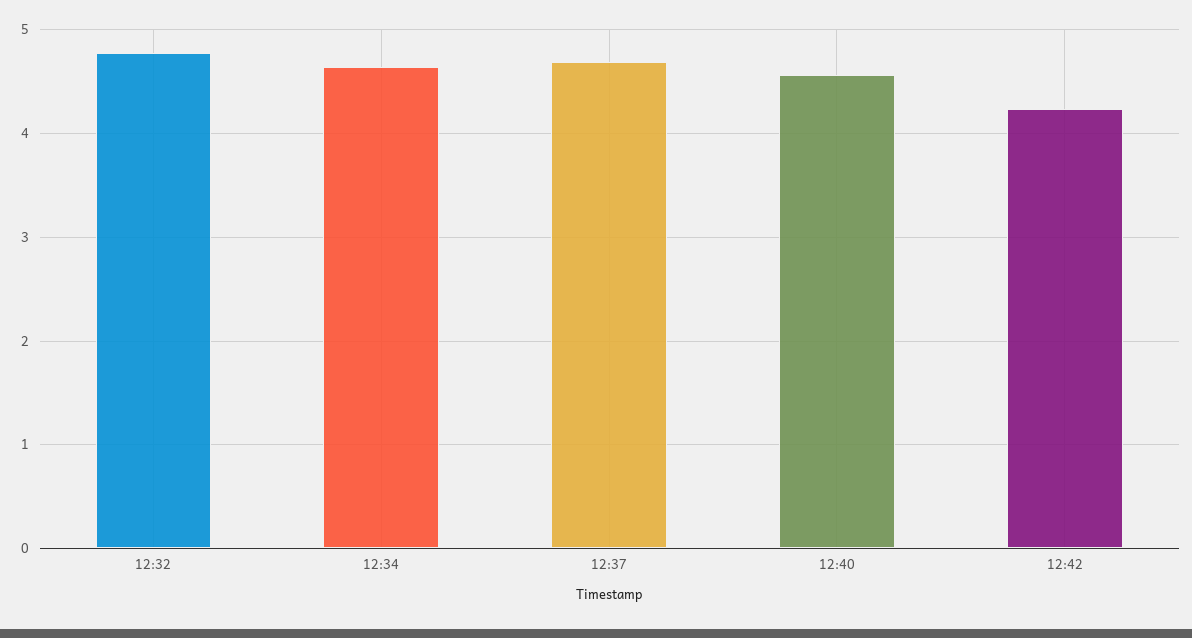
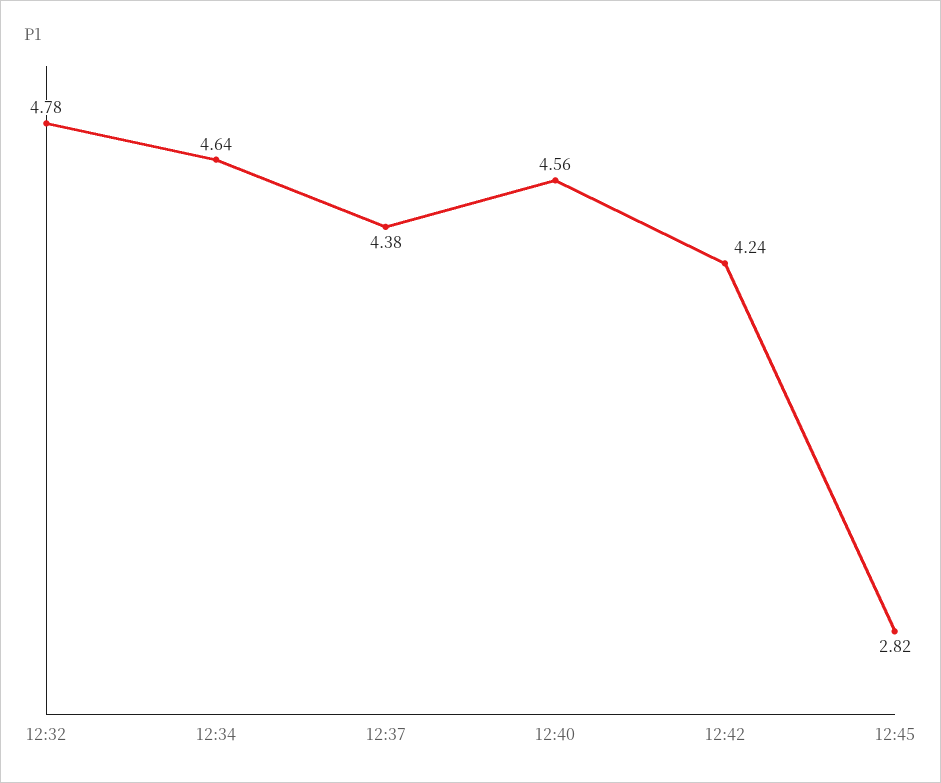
12:37: 4.7 -> 4.38
12:45: none -> 2.82

